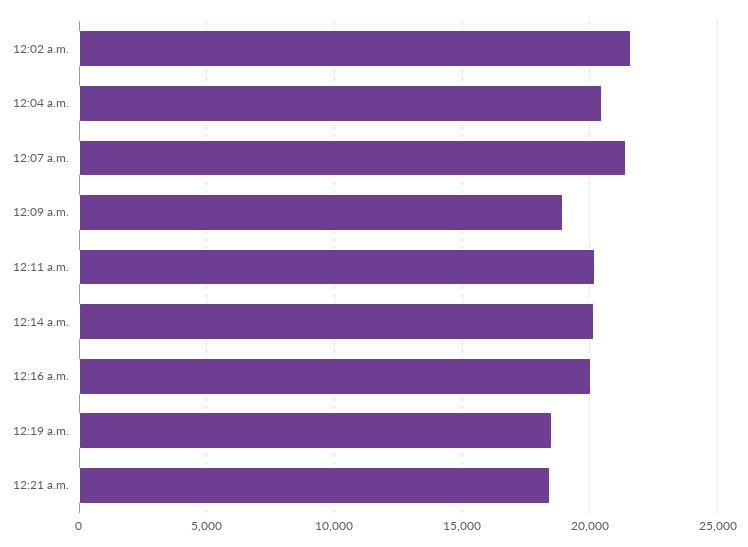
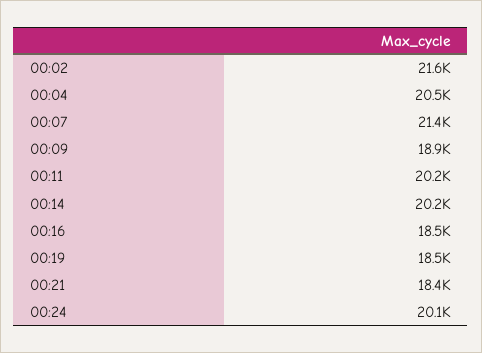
12:16 a.m.: 20000 -> 18500
00:24: none -> 20100

